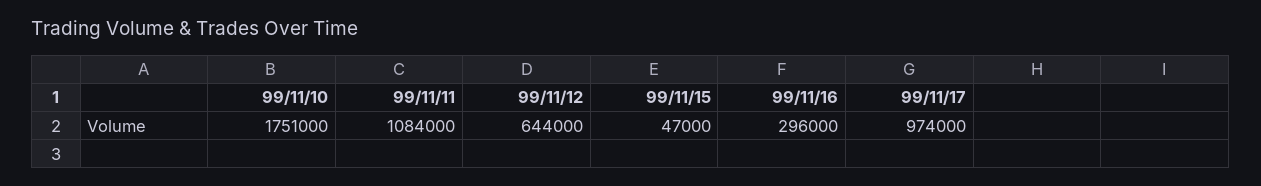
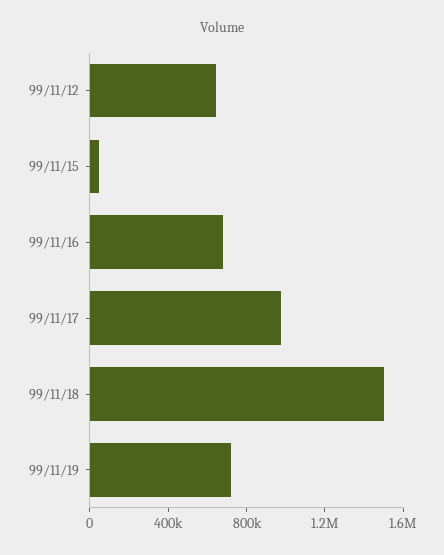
99/11/10: 1751000 -> none
99/11/11: 1084000 -> none
99/11/16: 296000 -> 700000
99/11/18: none -> 1500000
99/11/19: none -> 700000

